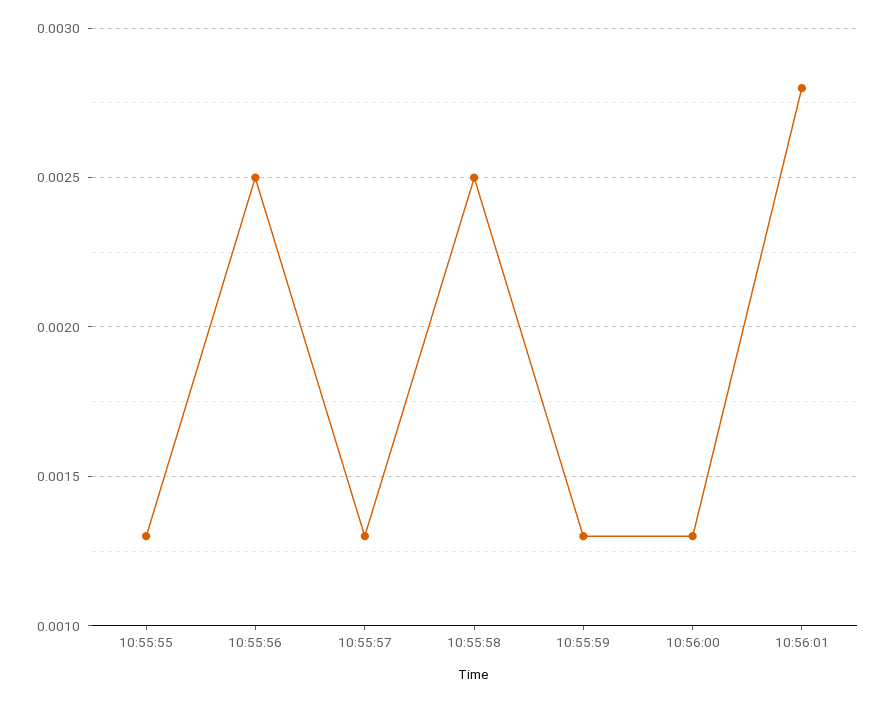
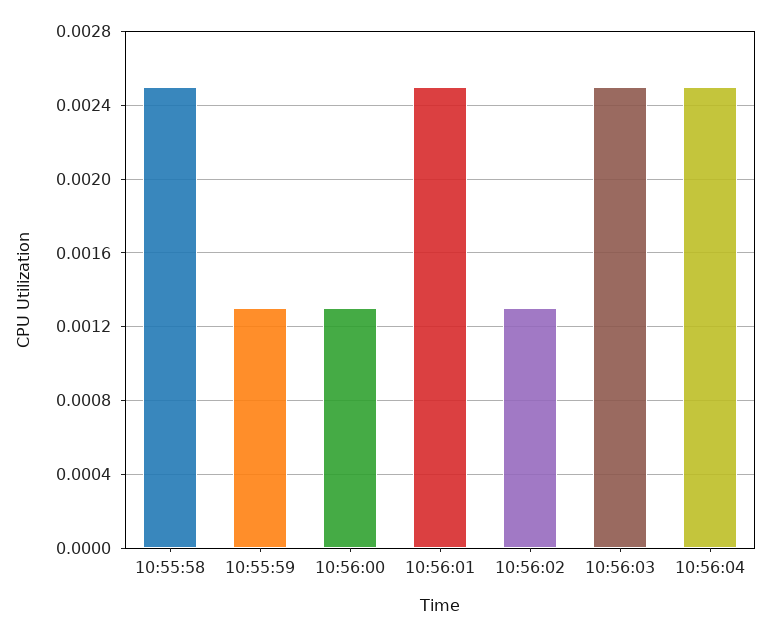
10:55:55: 0.0013 -> none
10:55:56: 0.0025 -> none
10:55:57: 0.0013 -> none
10:56:01: 0.0028 -> 0.0025
10:56:02: none -> 0.0013
10:56:03: none -> 0.0025
10:56:04: none -> 0.0025

